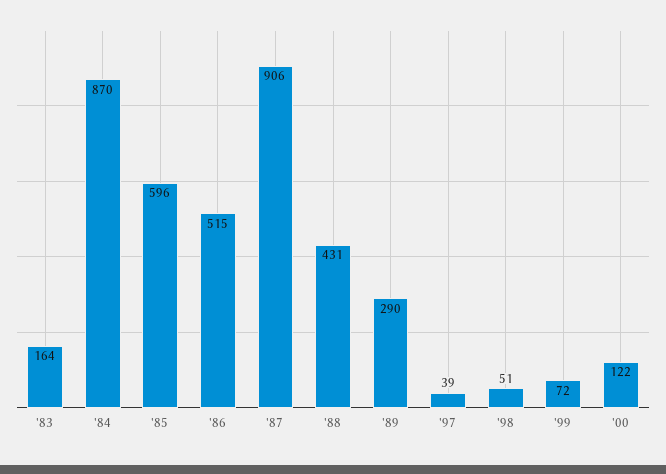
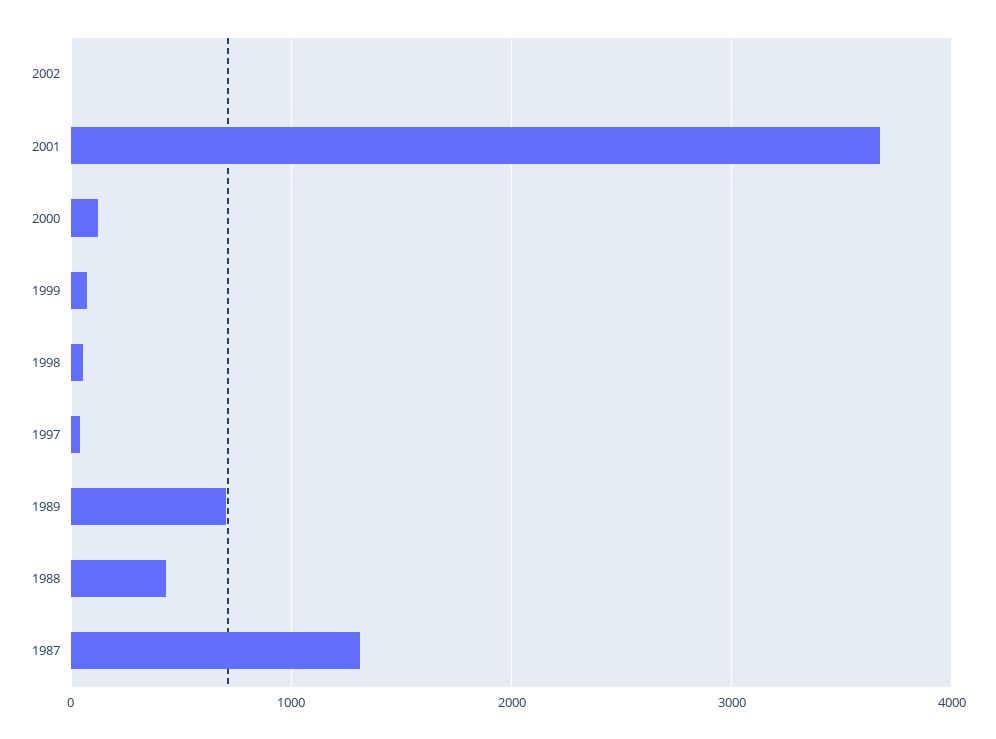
'83: 164 -> none
'84: 870 -> none
'85: 596 -> none
'86: 515 -> none
'87: 906 -> 1300
'89: 290 -> 700
2002: none -> 0
2001: none -> 3700

